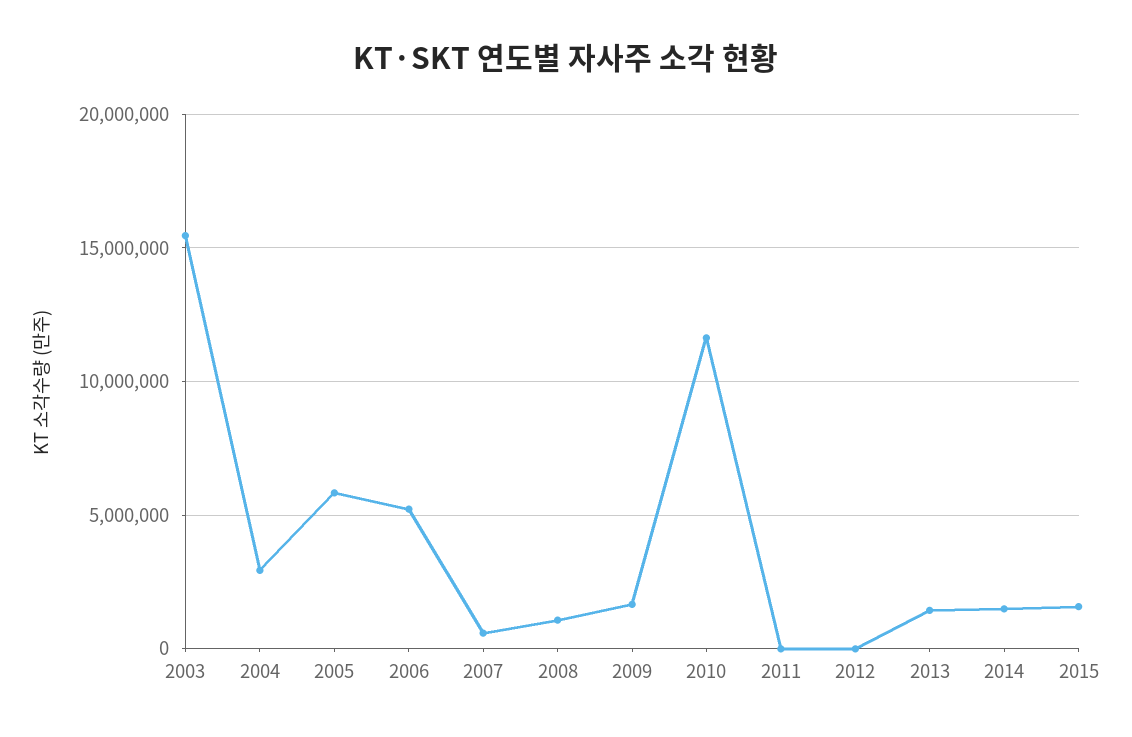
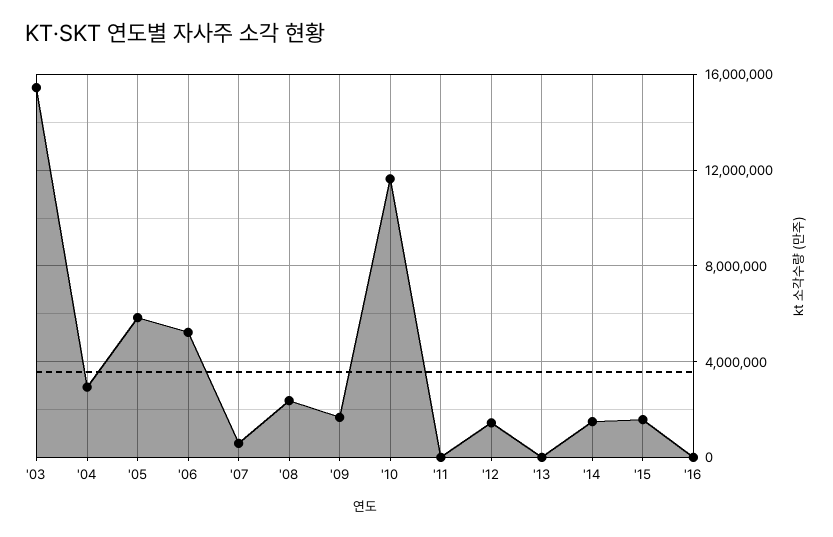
2008: 1000000 -> 2500000
2012: 0 -> 1500000
2013: 1500000 -> 0
'16: none -> 0

